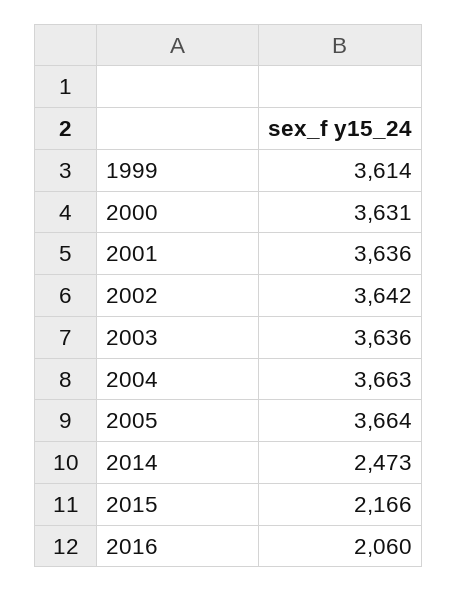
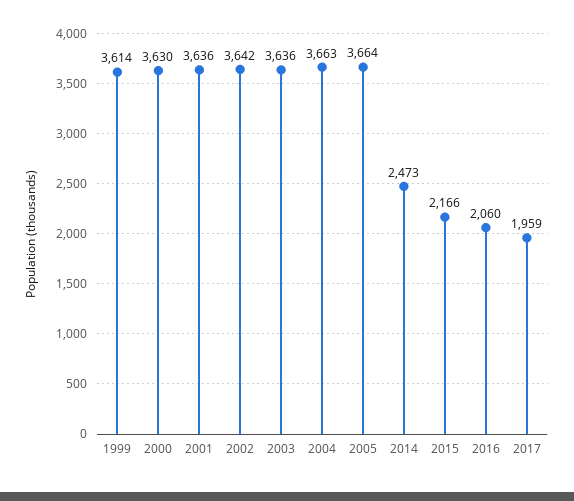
2000: 3631 -> 3630
2017: none -> 1959

